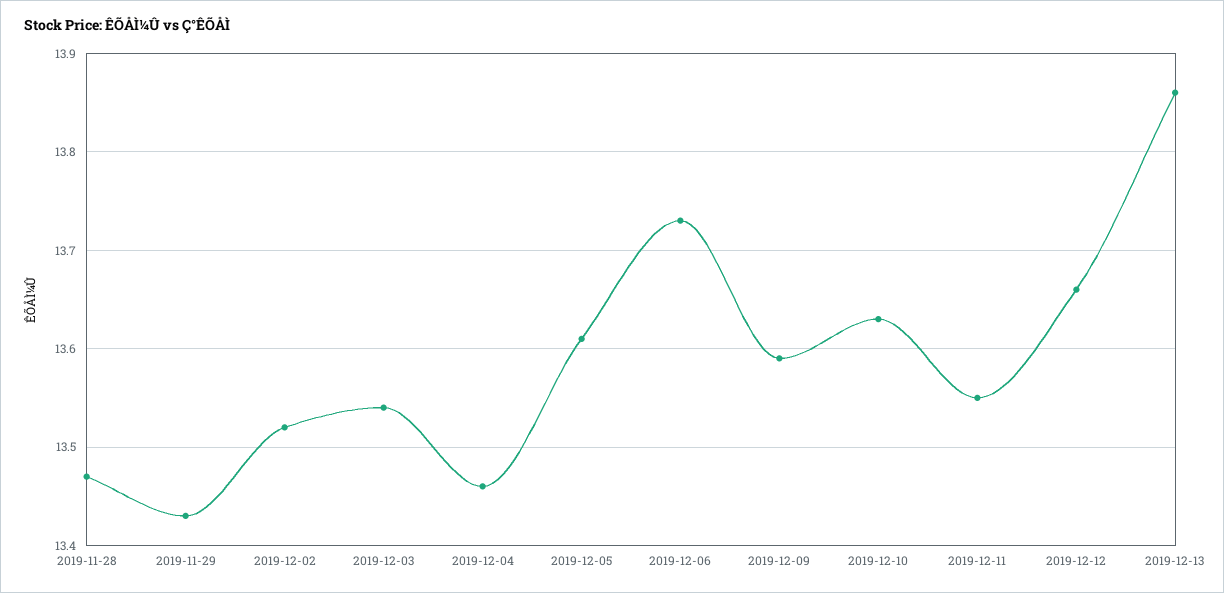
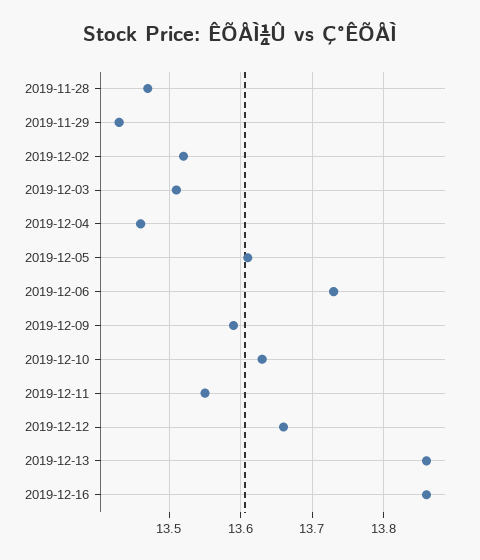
2019-12-03: 13.54 -> 13.51
2019-12-16: none -> 13.86

